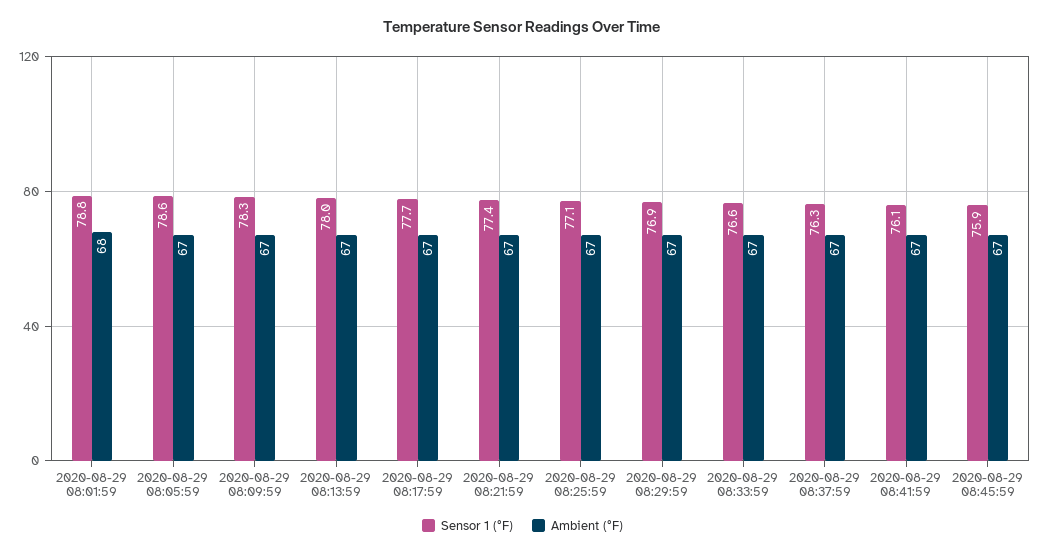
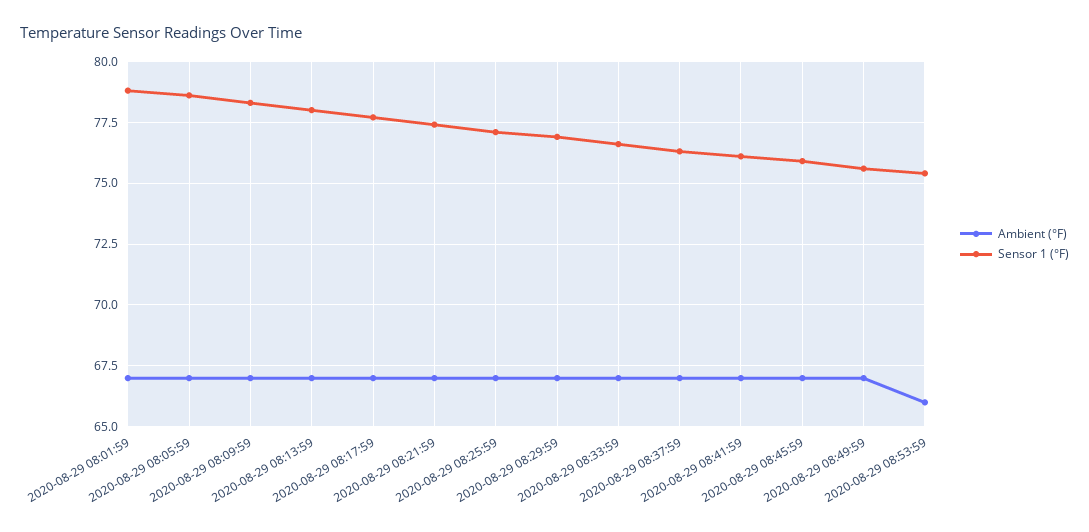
Ambient (°F), 2020-08-29 08:01:59: 68 -> 67
Ambient (°F), 2020-08-29 08:49:59: none -> 67
Sensor 1 (°F), 2020-08-29 08:49:59: none -> 75.5
Ambient (°F), 2020-08-29 08:53:59: none -> 66
Sensor 1 (°F), 2020-08-29 08:53:59: none -> 75.5

